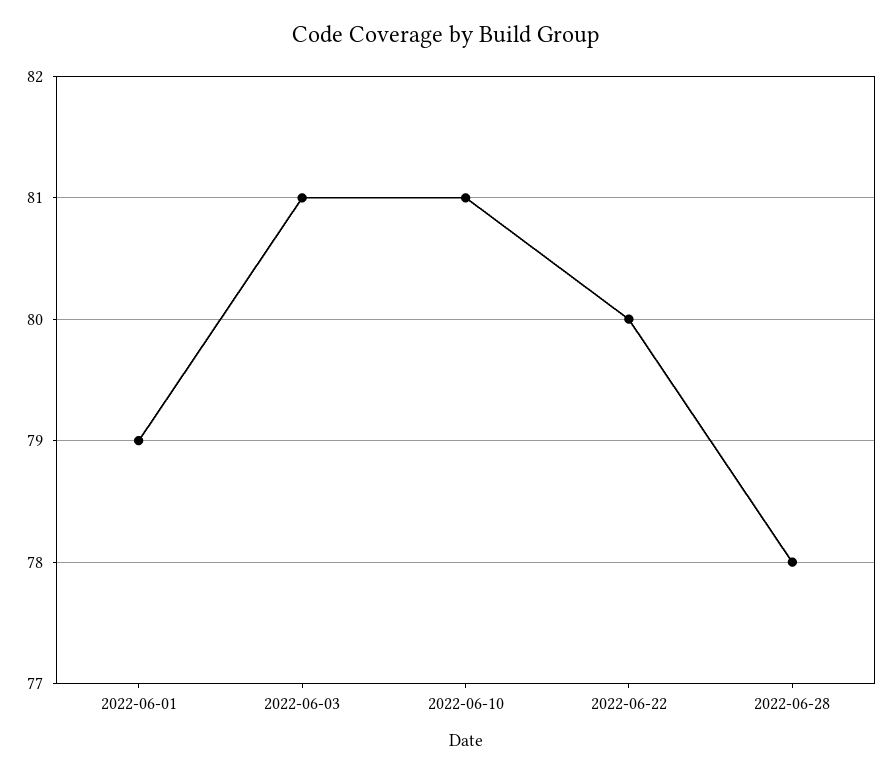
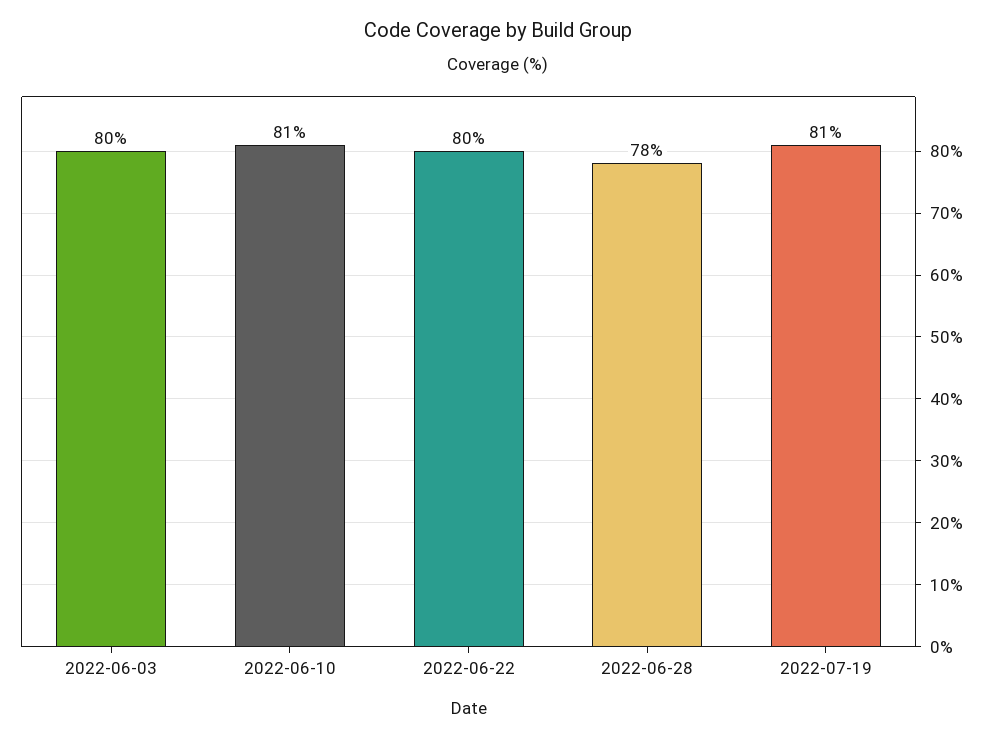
2022-06-01: 79 -> none
2022-06-03: 81 -> 80
2022-07-19: none -> 81

